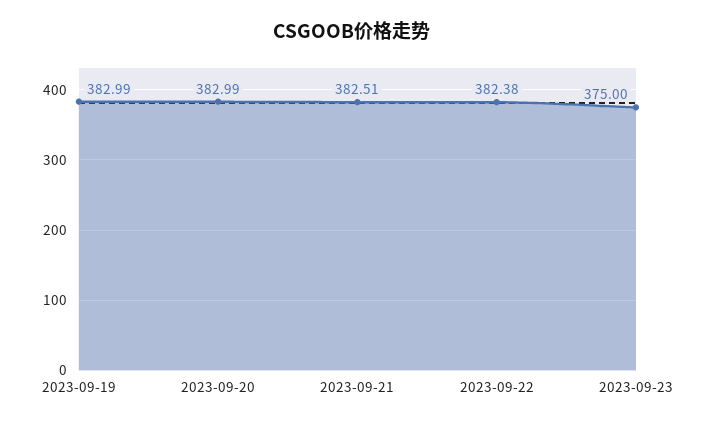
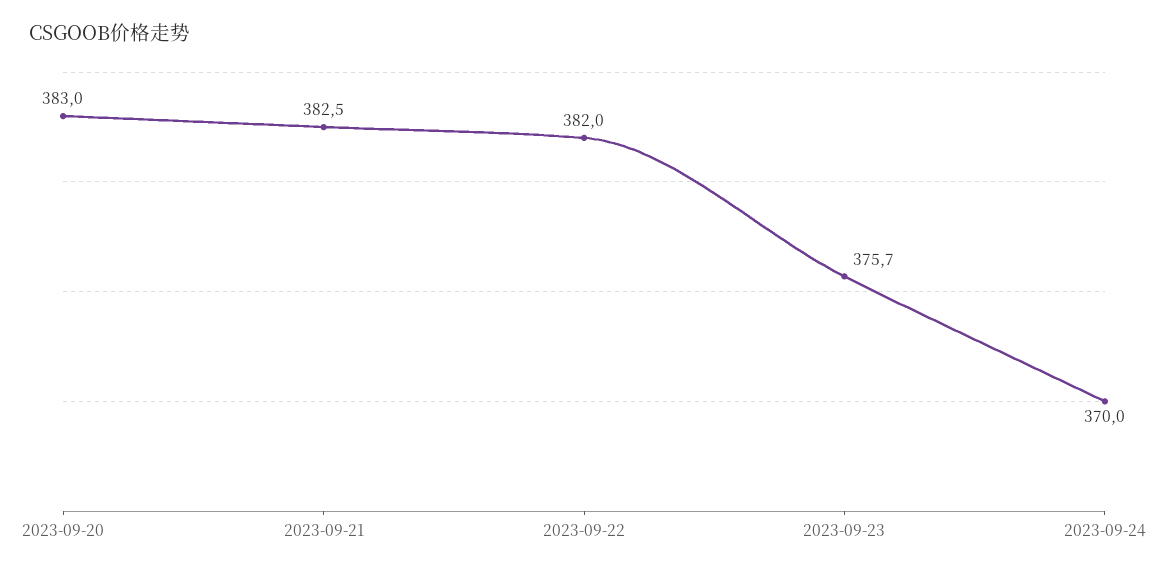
2023-09-19: 382.99 -> none
2023-09-22: 382.38 -> 382
2023-09-23: 375 -> 375.7
2023-09-24: none -> 370

